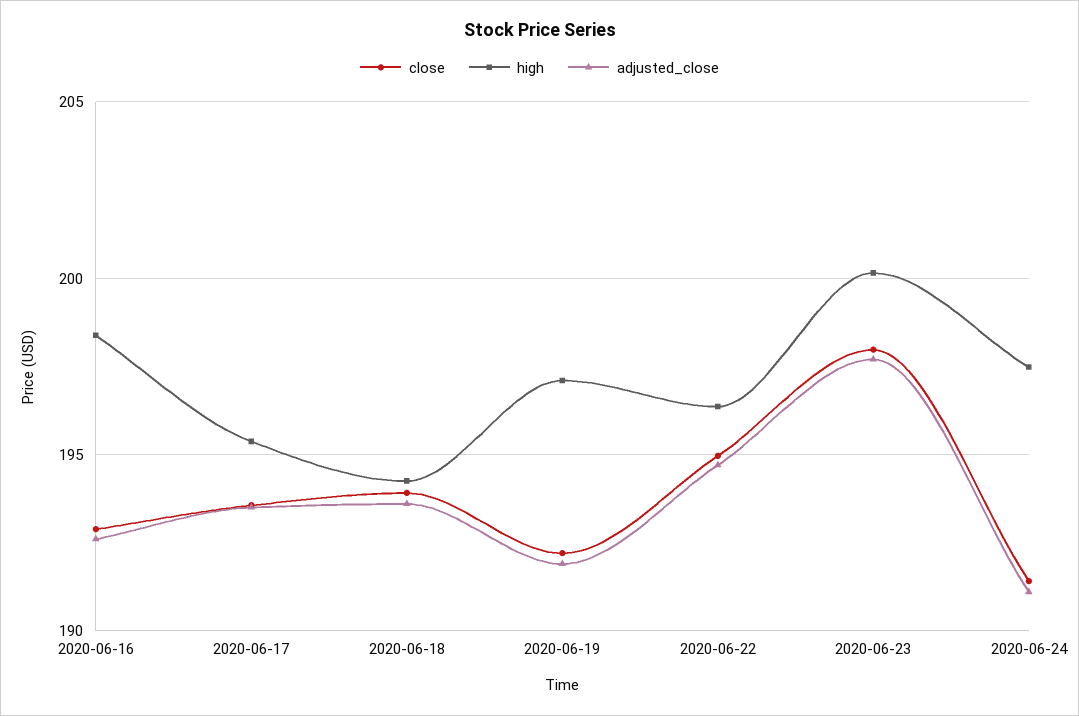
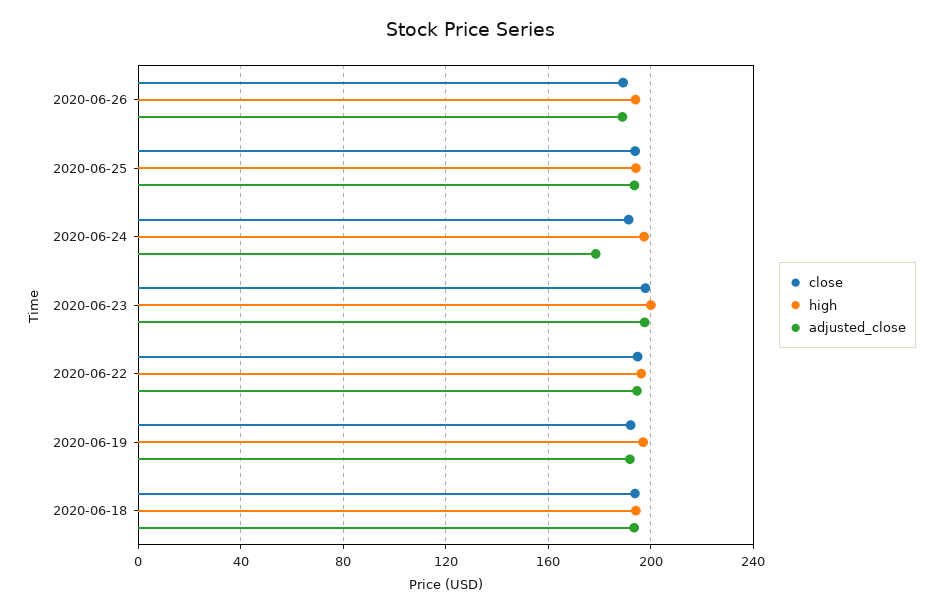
close, 2020-06-16: 193 -> none
high, 2020-06-16: 198.5 -> none
adjusted_close, 2020-06-16: 192.5 -> none
close, 2020-06-17: 193.5 -> none
high, 2020-06-17: 195.5 -> none
adjusted_close, 2020-06-17: 193.5 -> none
adjusted_close, 2020-06-24: 191 -> 180
close, 2020-06-26: none -> 190
high, 2020-06-26: none -> 195
adjusted_close, 2020-06-26: none -> 190
close, 2020-06-25: none -> 195
high, 2020-06-25: none -> 195
adjusted_close, 2020-06-25: none -> 195

